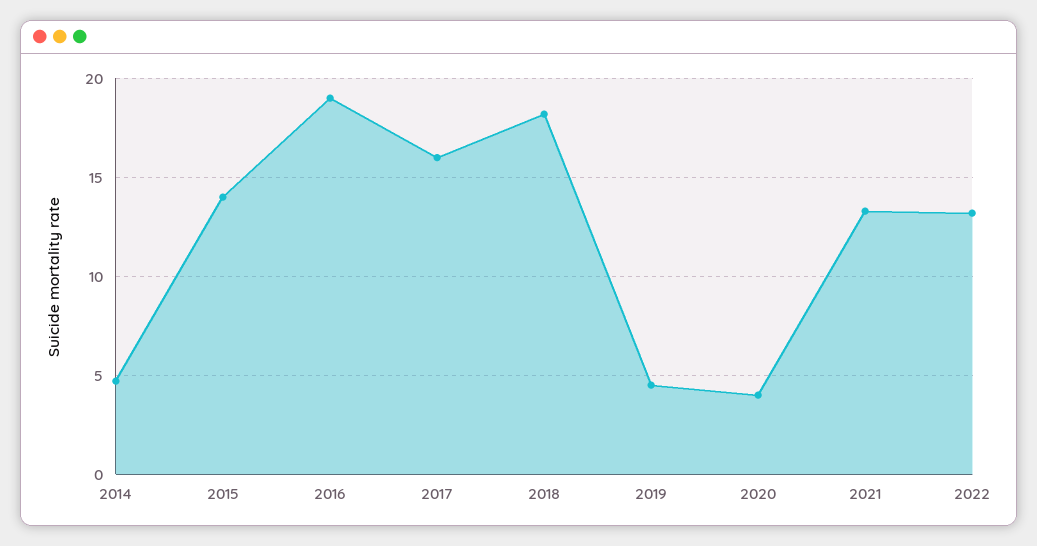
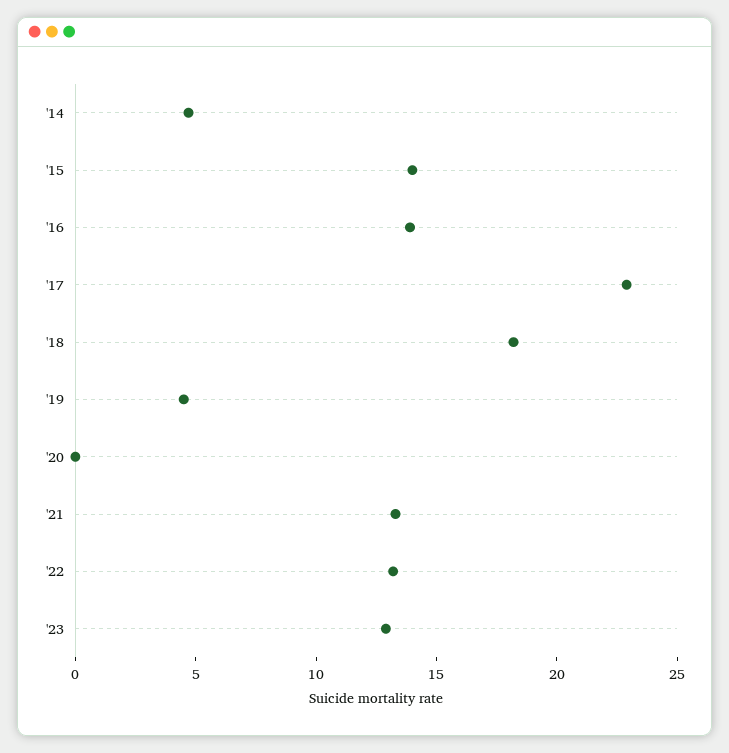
2016: 19 -> 14
2017: 16 -> 23
2020: 4 -> 0
'23: none -> 13

